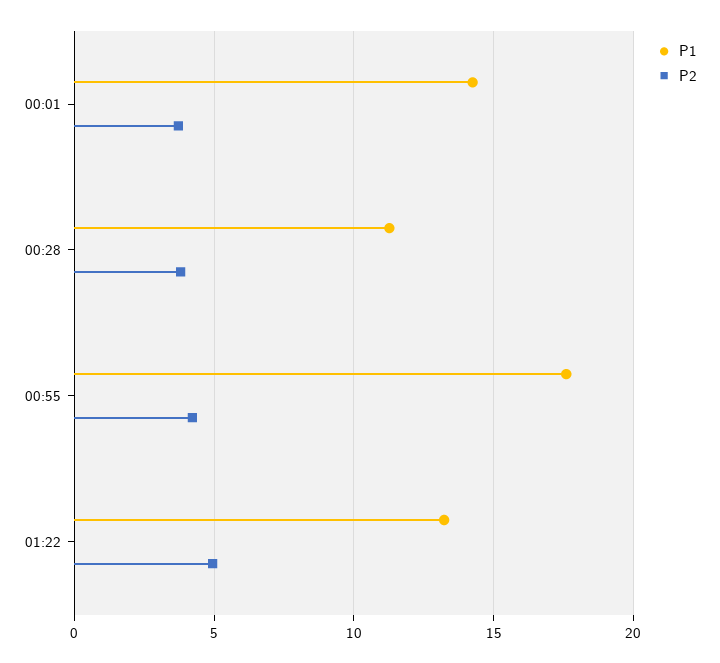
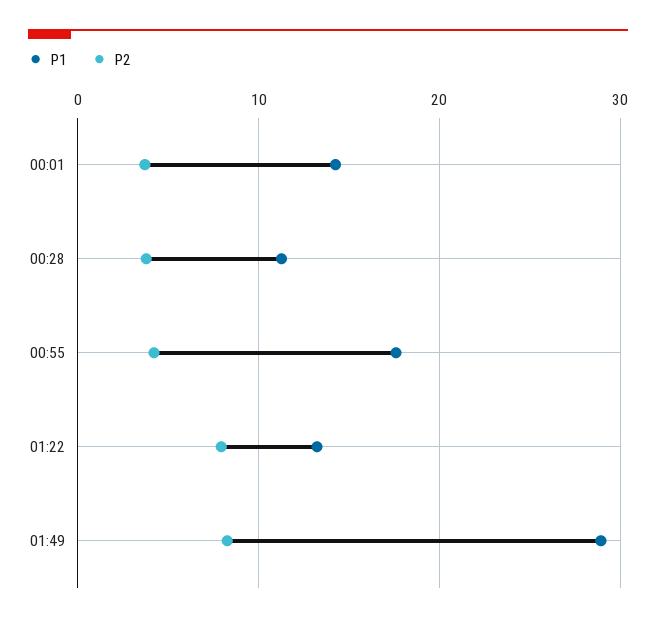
P2, 01:22: 5 -> 8
P1, 01:49: none -> 29
P2, 01:49: none -> 8

